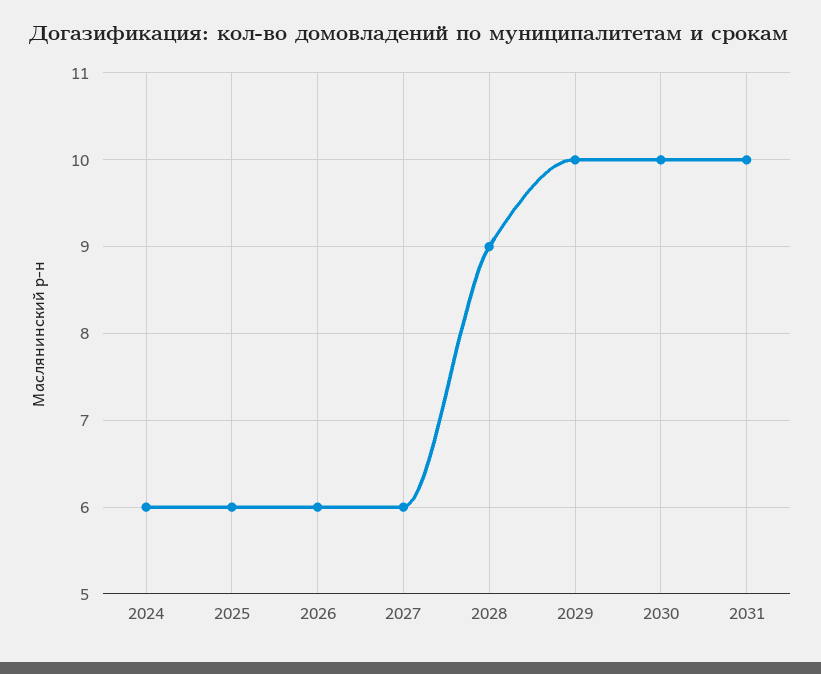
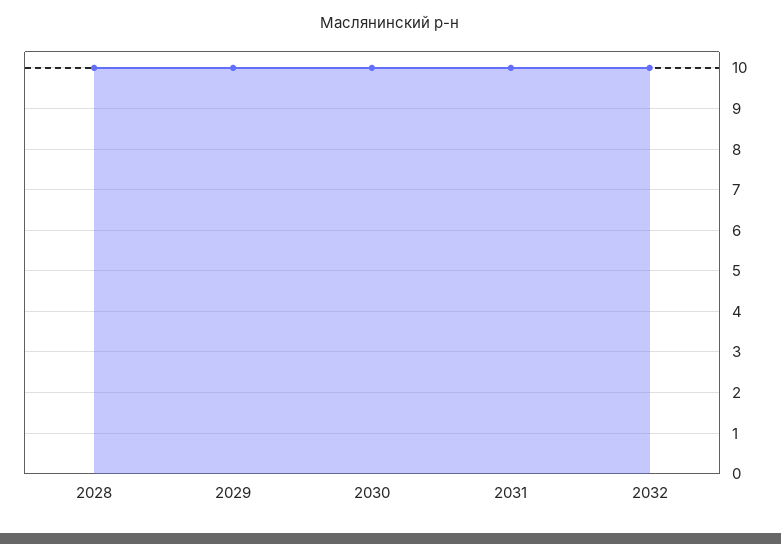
2024: 6 -> none
2025: 6 -> none
2026: 6 -> none
2027: 6 -> none
2028: 9 -> 10
2032: none -> 10

